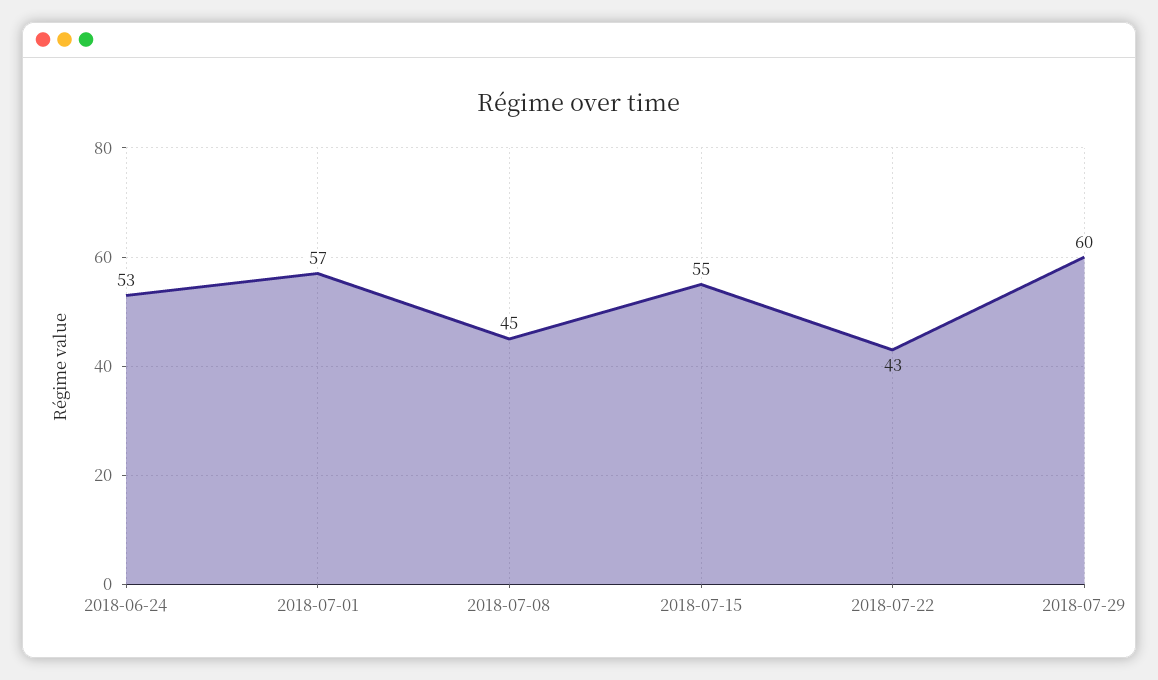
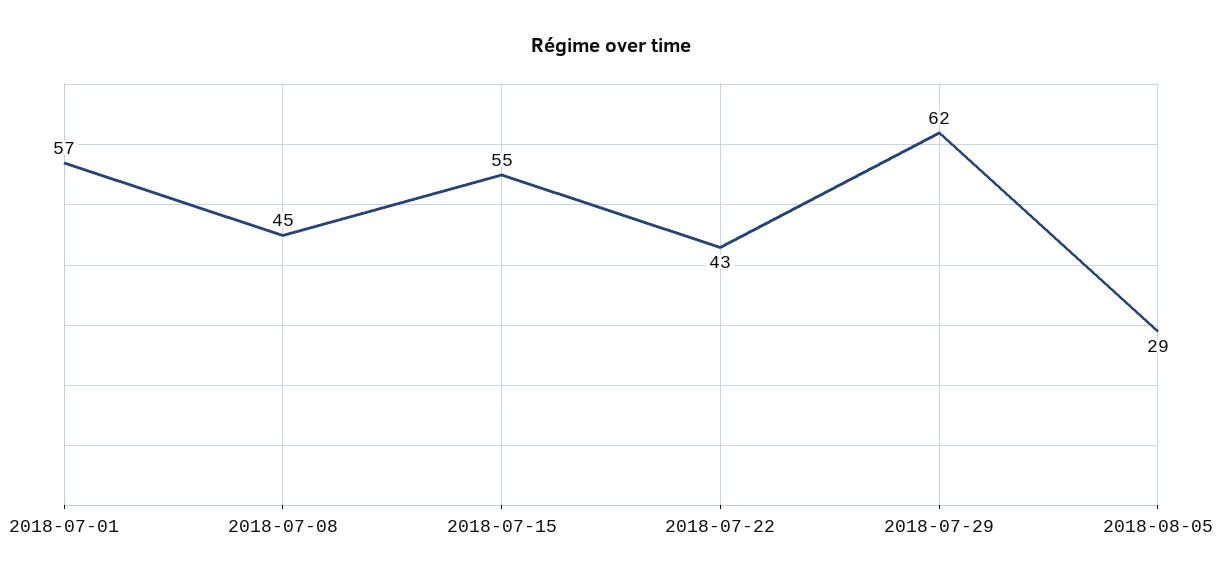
2018-06-24: 53 -> none
2018-07-29: 60 -> 62
2018-08-05: none -> 29

